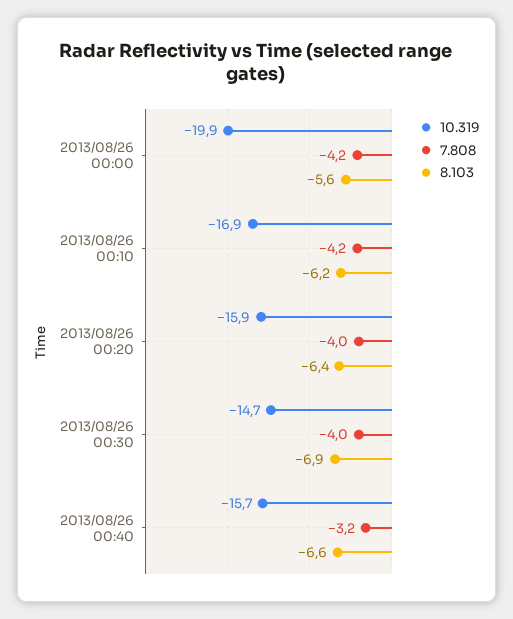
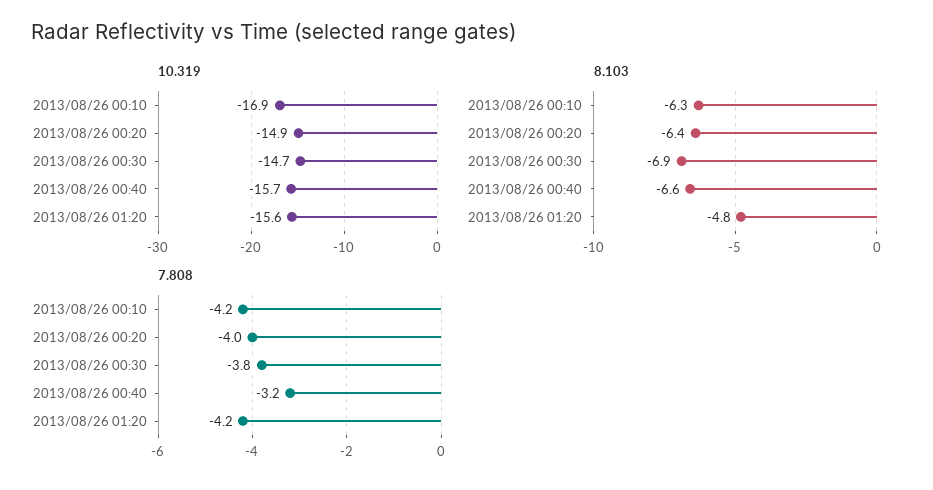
10.319, 2013/08/26 00:00: -19.9 -> none
7.808, 2013/08/26 00:00: -4.2 -> none
8.103, 2013/08/26 00:00: -5.6 -> none
8.103, 2013/08/26 00:10: -6.2 -> -6.3
10.319, 2013/08/26 00:20: -15.9 -> -14.9
7.808, 2013/08/26 00:30: -4 -> -3.8
10.319, 2013/08/26 01:20: none -> -15.6
8.103, 2013/08/26 01:20: none -> -4.8
7.808, 2013/08/26 01:20: none -> -4.2

